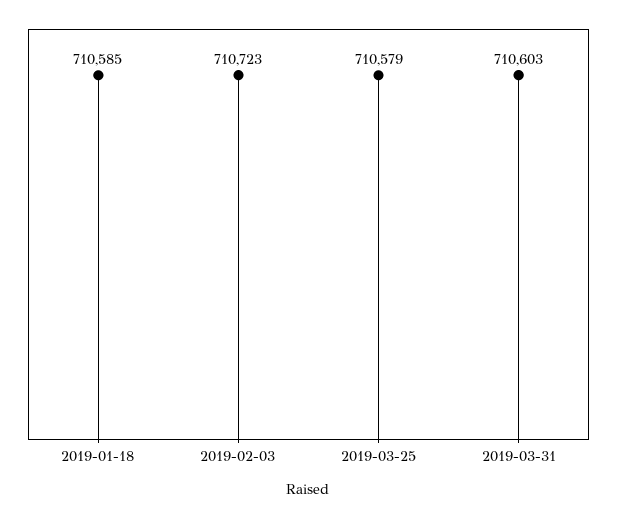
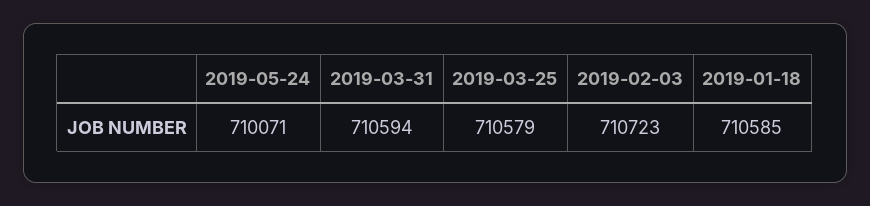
2019-03-31: 710603 -> 710594
2019-05-24: none -> 710071

